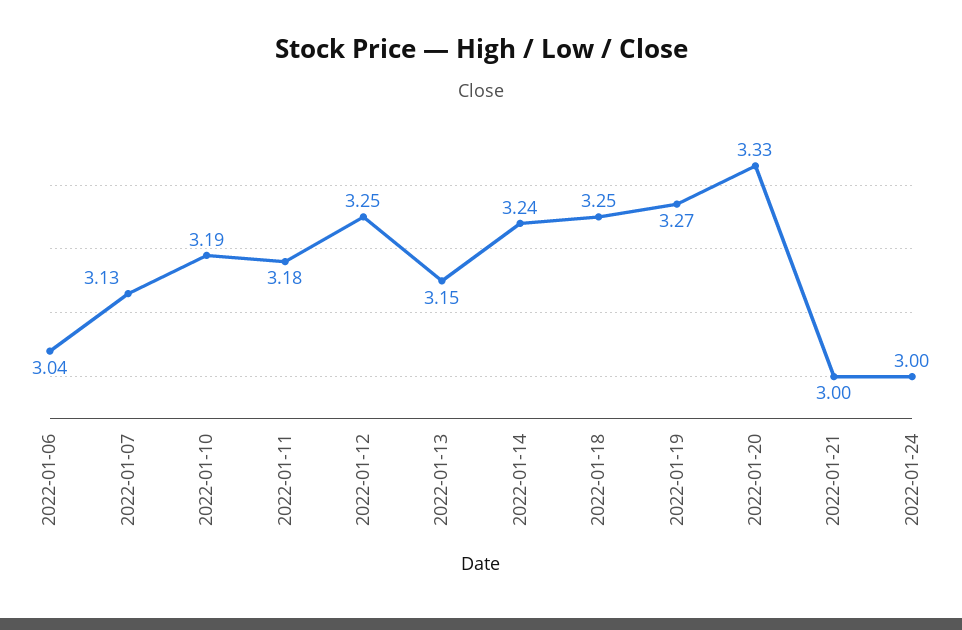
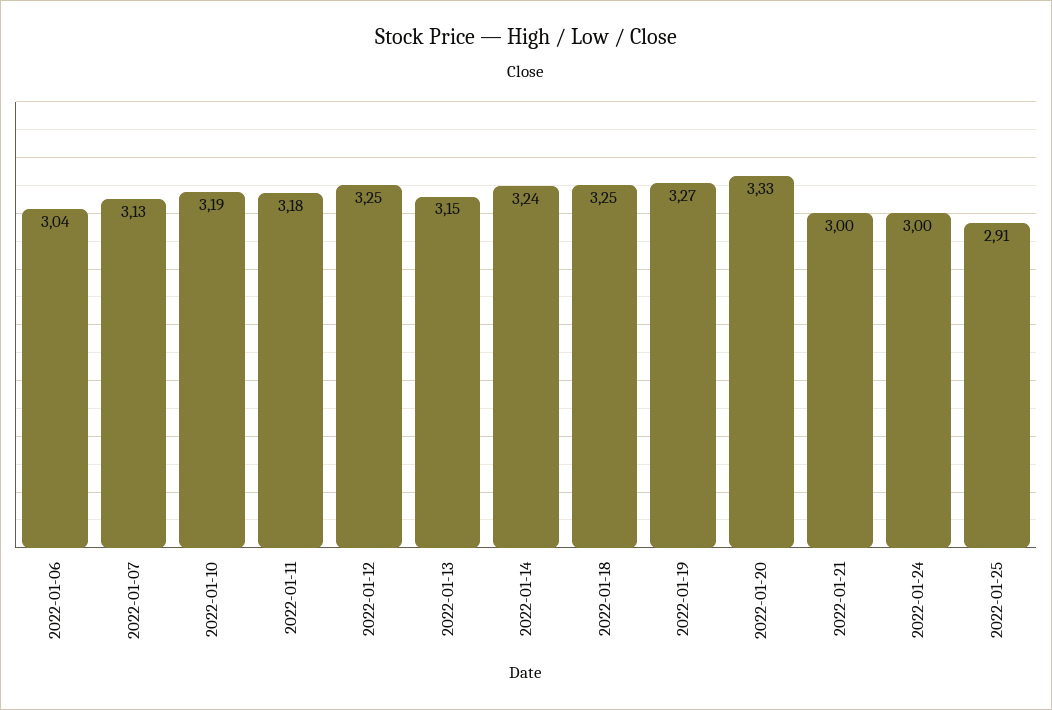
2022-01-25: none -> 2.91

